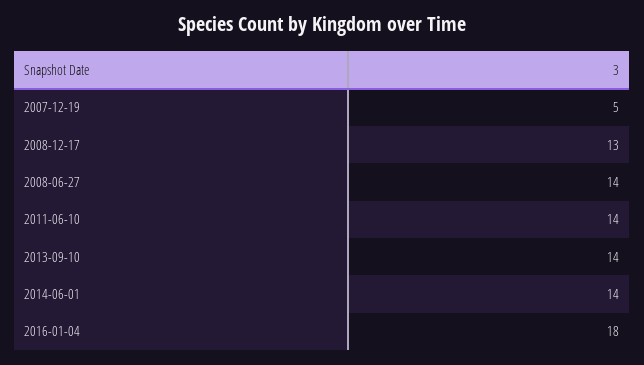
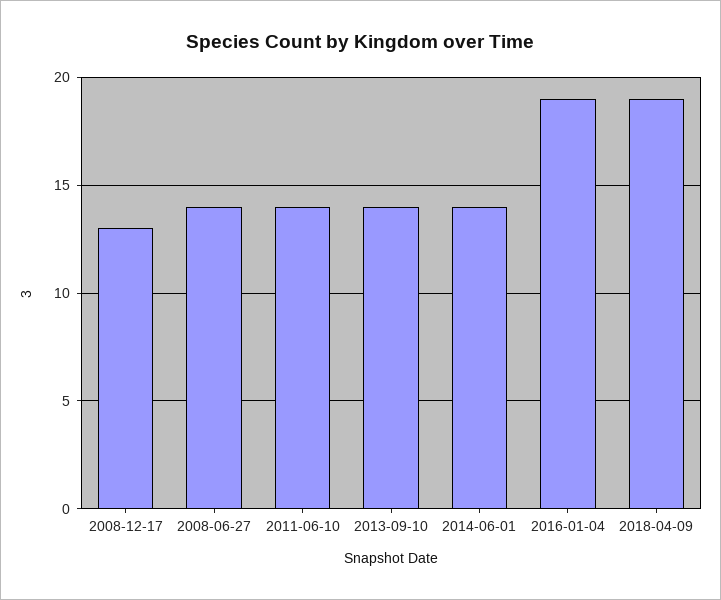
2007-12-19: 5 -> none
2016-01-04: 18 -> 19
2018-04-09: none -> 19

